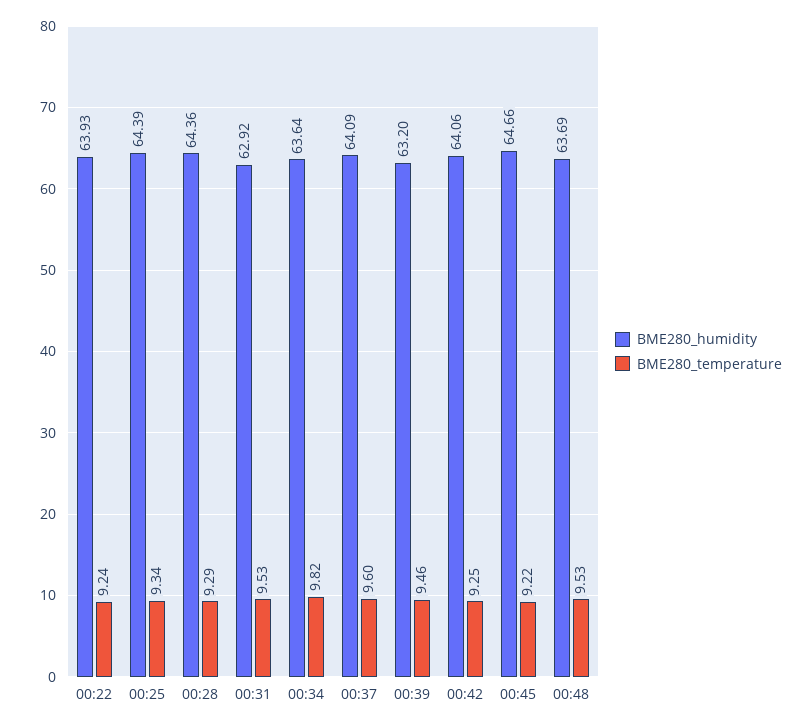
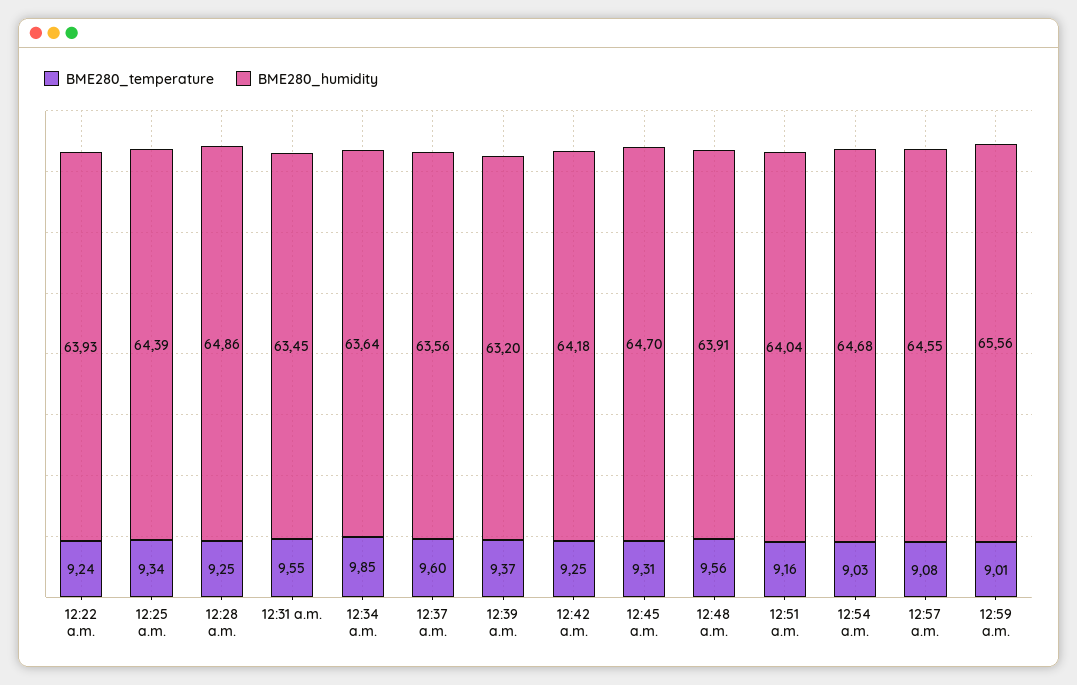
BME280_humidity, 00:28: 64.36 -> 64.86
BME280_temperature, 00:28: 9.29 -> 9.25
BME280_humidity, 00:31: 62.92 -> 63.45
BME280_temperature, 00:31: 9.53 -> 9.55
BME280_temperature, 00:34: 9.82 -> 9.85
BME280_humidity, 00:37: 64.09 -> 63.56
BME280_temperature, 00:39: 9.46 -> 9.37
BME280_humidity, 00:42: 64.06 -> 64.18
BME280_humidity, 00:45: 64.66 -> 64.7
BME280_temperature, 00:45: 9.22 -> 9.31
BME280_humidity, 00:48: 63.69 -> 63.91
BME280_temperature, 00:48: 9.53 -> 9.56
BME280_temperature, 12:51 a.m.: none -> 9.16
BME280_humidity, 12:51 a.m.: none -> 64.04
BME280_temperature, 12:54 a.m.: none -> 9.03
BME280_humidity, 12:54 a.m.: none -> 64.68
BME280_temperature, 12:57 a.m.: none -> 9.08
BME280_humidity, 12:57 a.m.: none -> 64.55
BME280_temperature, 12:59 a.m.: none -> 9.01
BME280_humidity, 12:59 a.m.: none -> 65.56

